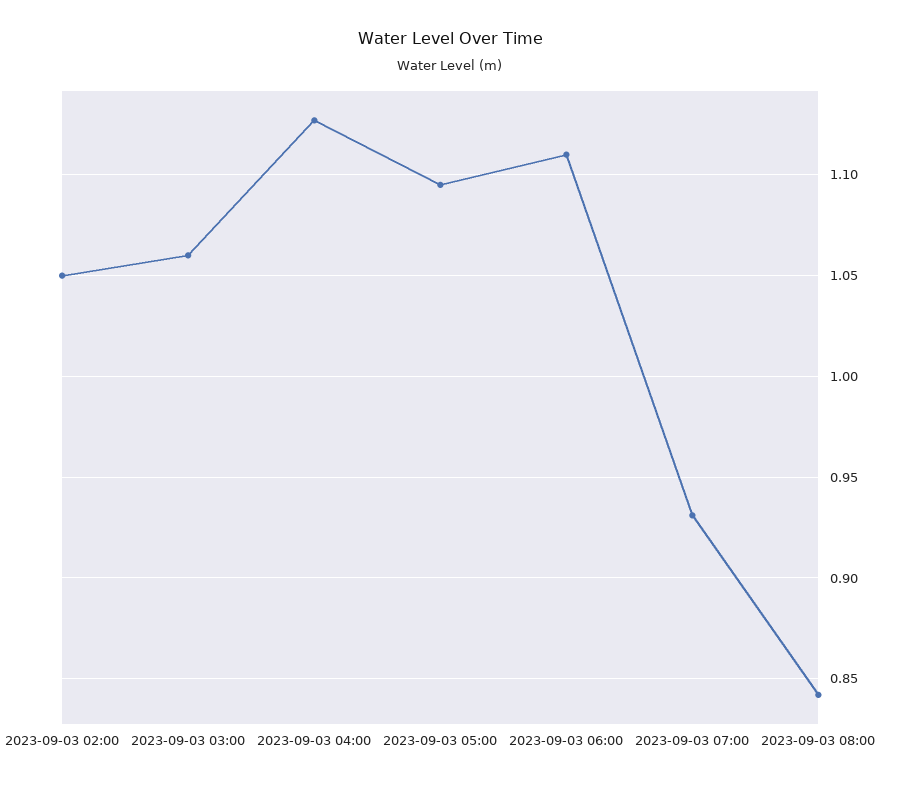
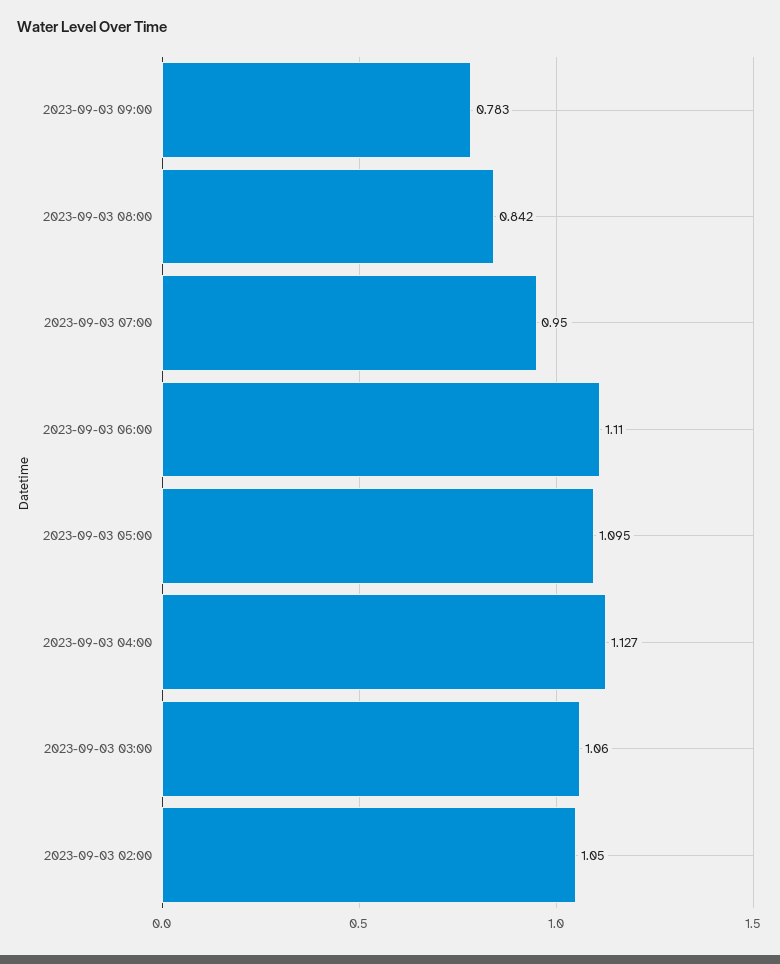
2023-09-03 07:00: 0.93 -> 0.95
2023-09-03 09:00: none -> 0.783

